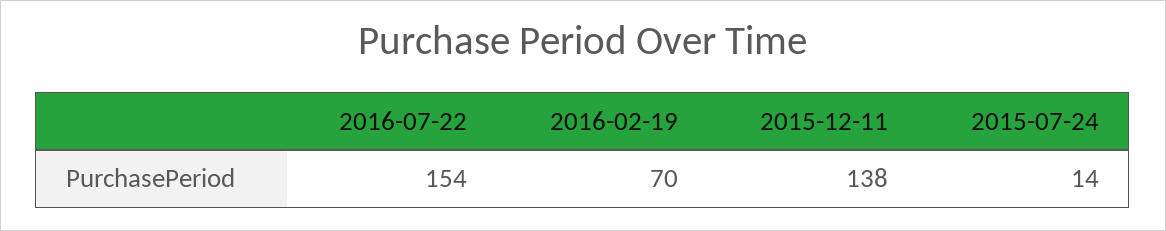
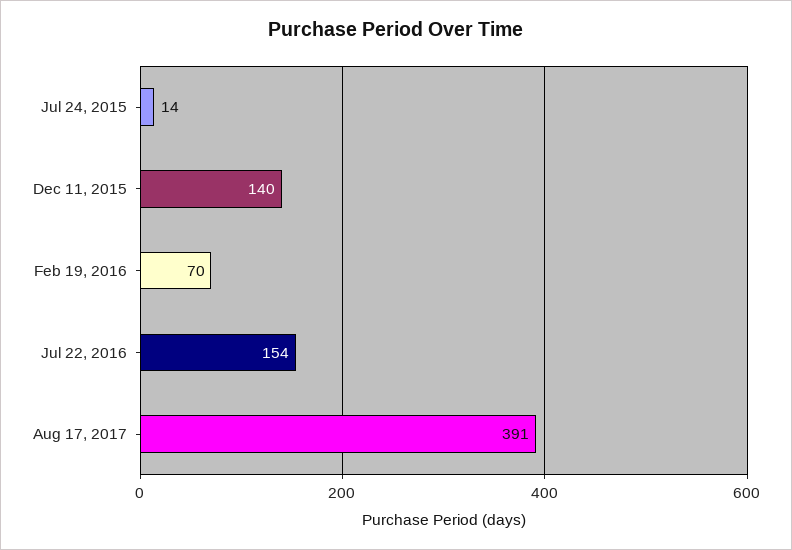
2015-12-11: 138 -> 140
Aug 17, 2017: none -> 391

